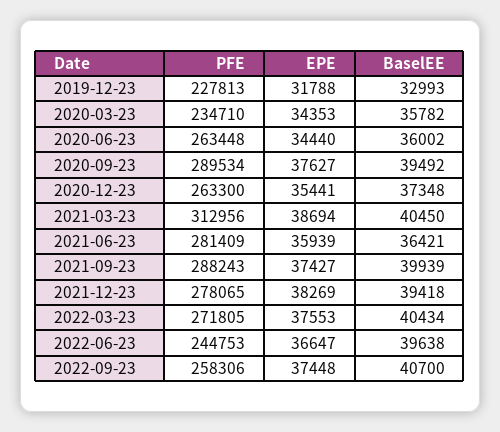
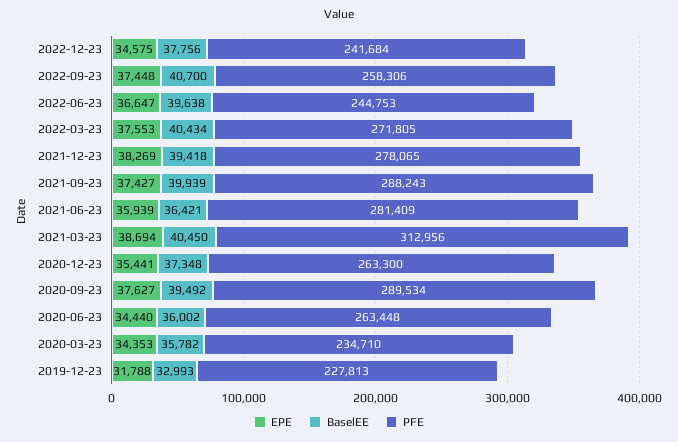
EPE, 2022-12-23: none -> 34575
BaselEE, 2022-12-23: none -> 37756
PFE, 2022-12-23: none -> 241684

